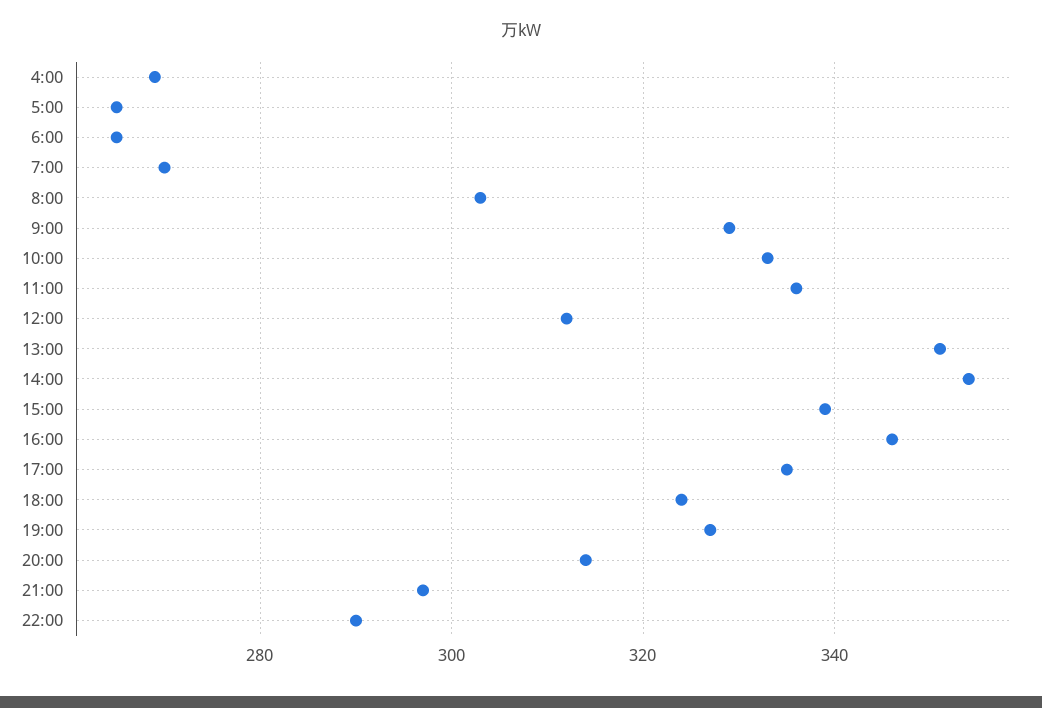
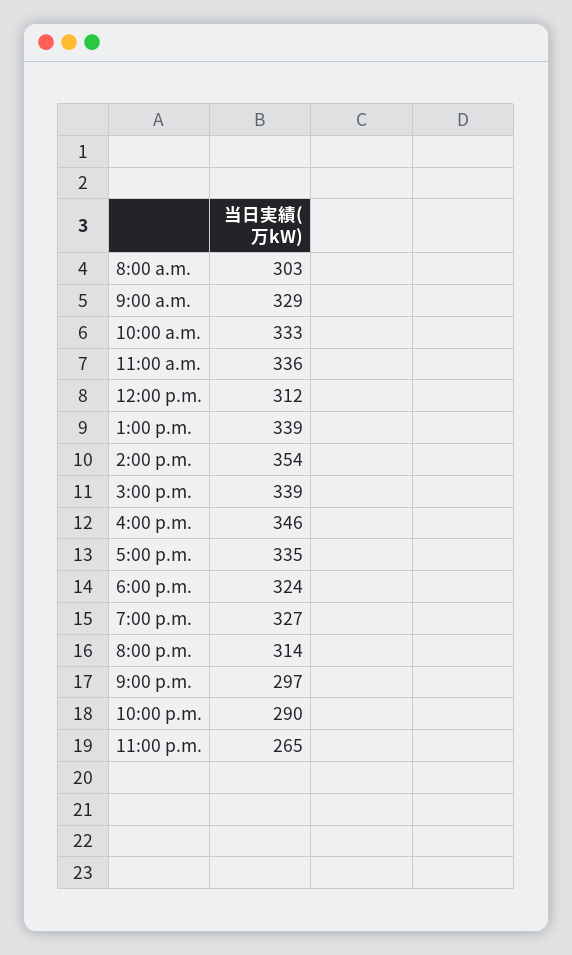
4:00: 270 -> none
5:00: 265 -> none
6:00: 265 -> none
7:00: 270 -> none
13:00: 350 -> 339
11:00 p.m.: none -> 265

